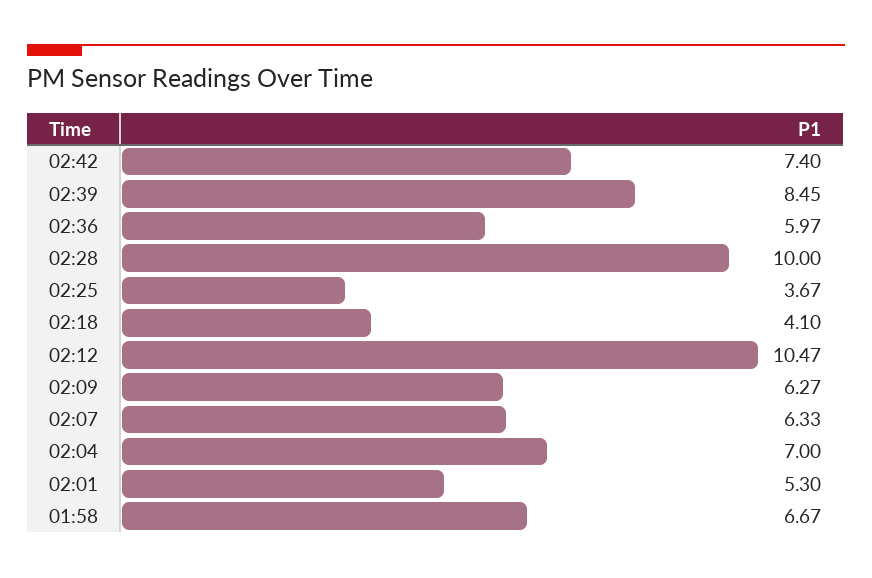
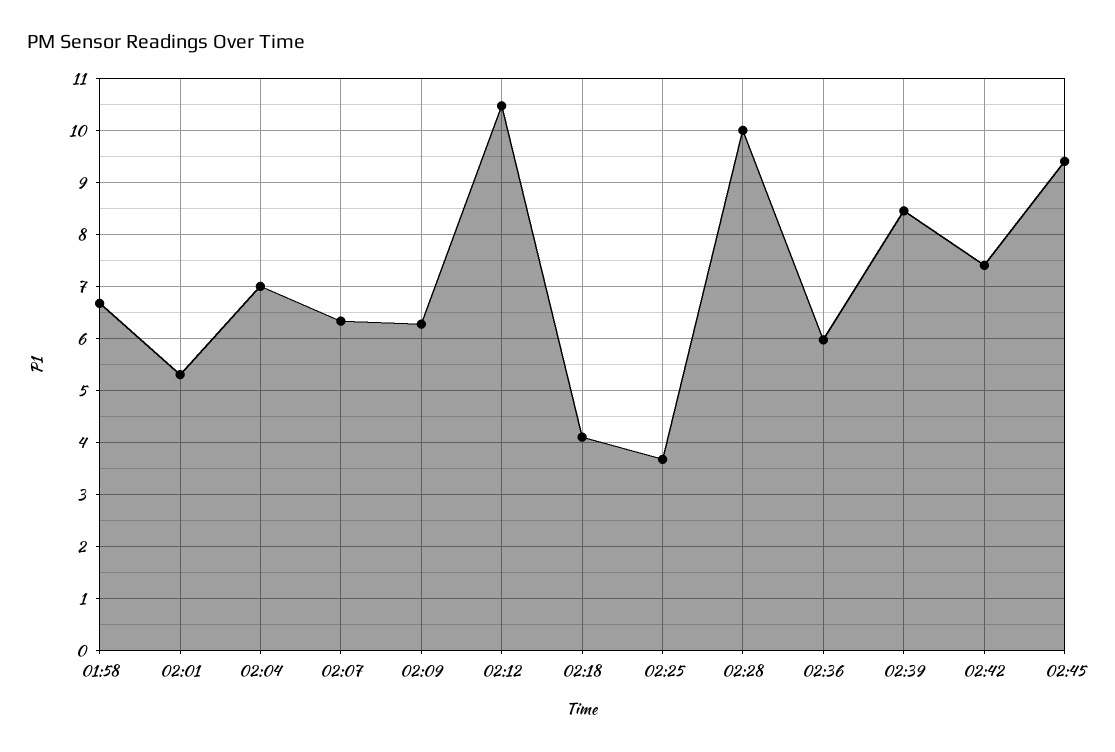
02:45: none -> 9.4

